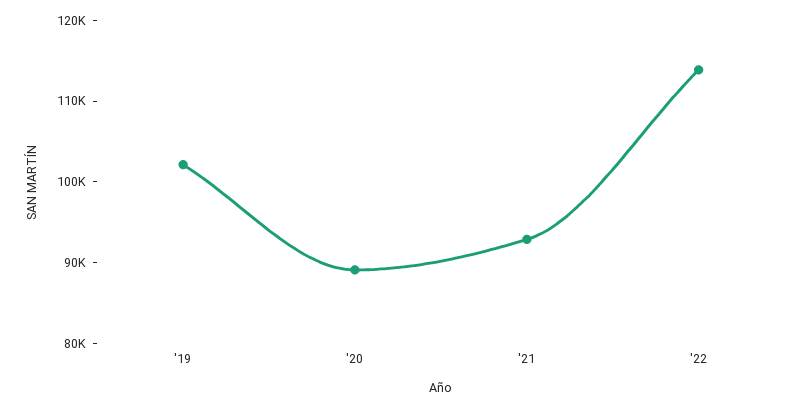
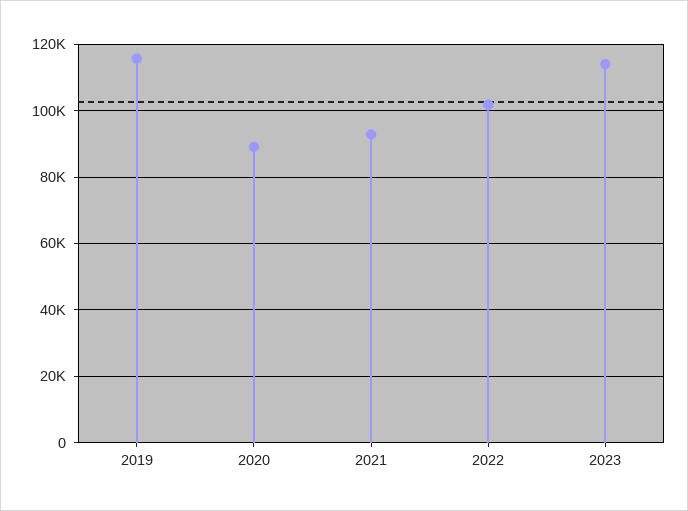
'19: 102000 -> 116000
'22: 114000 -> 102000
2023: none -> 114000

